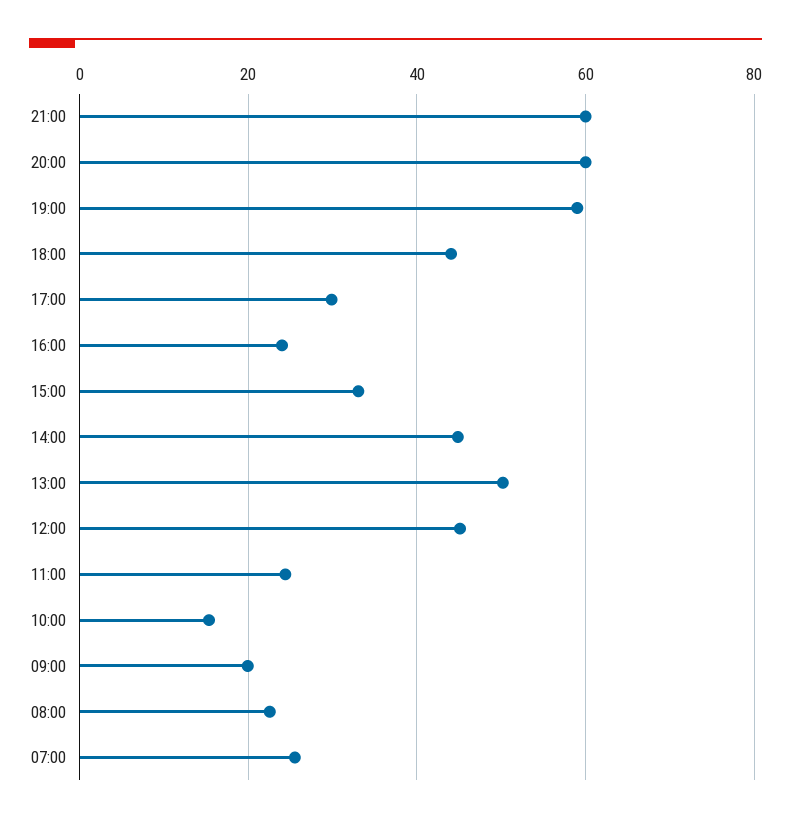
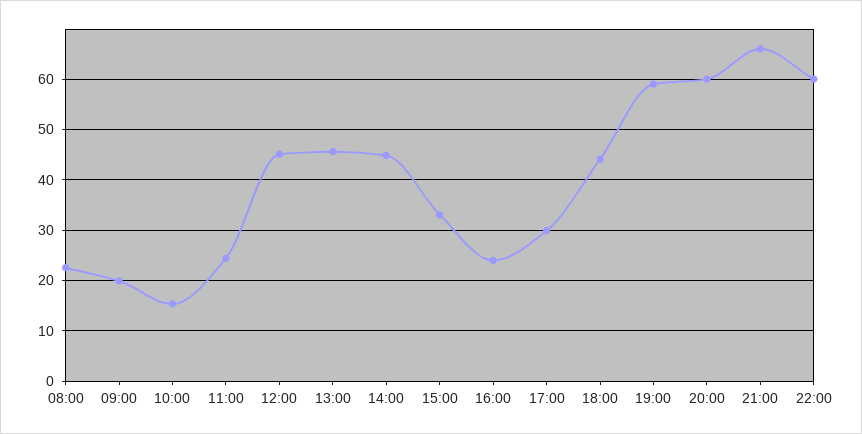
21:00: 60 -> 66
13:00: 50 -> 46
07:00: 26 -> none
22:00: none -> 60

